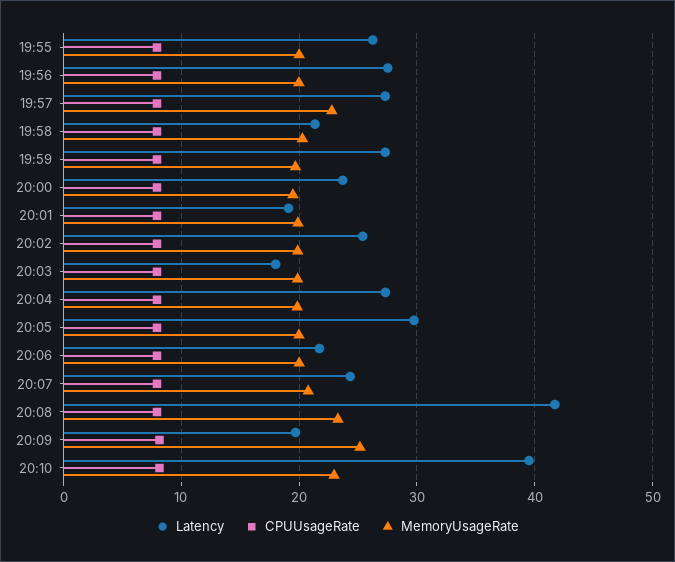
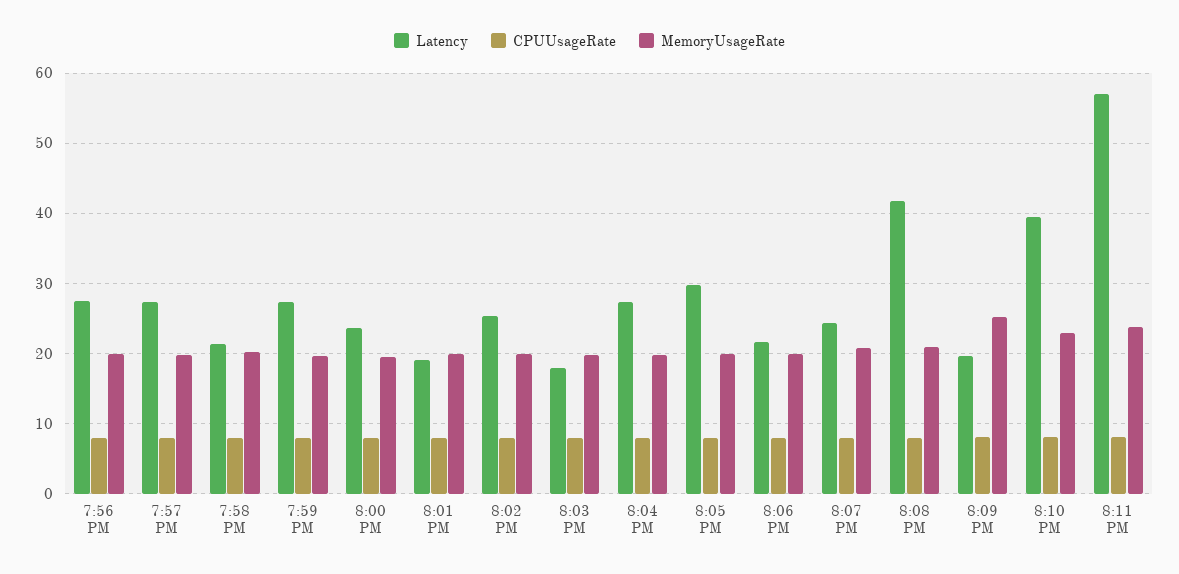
Latency, 19:55: 26 -> none
CPUUsageRate, 19:55: 8 -> none
MemoryUsageRate, 19:55: 20 -> none
MemoryUsageRate, 19:57: 23 -> 20
MemoryUsageRate, 20:08: 23 -> 21
Latency, 8:11 PM: none -> 57
CPUUsageRate, 8:11 PM: none -> 8
MemoryUsageRate, 8:11 PM: none -> 24

